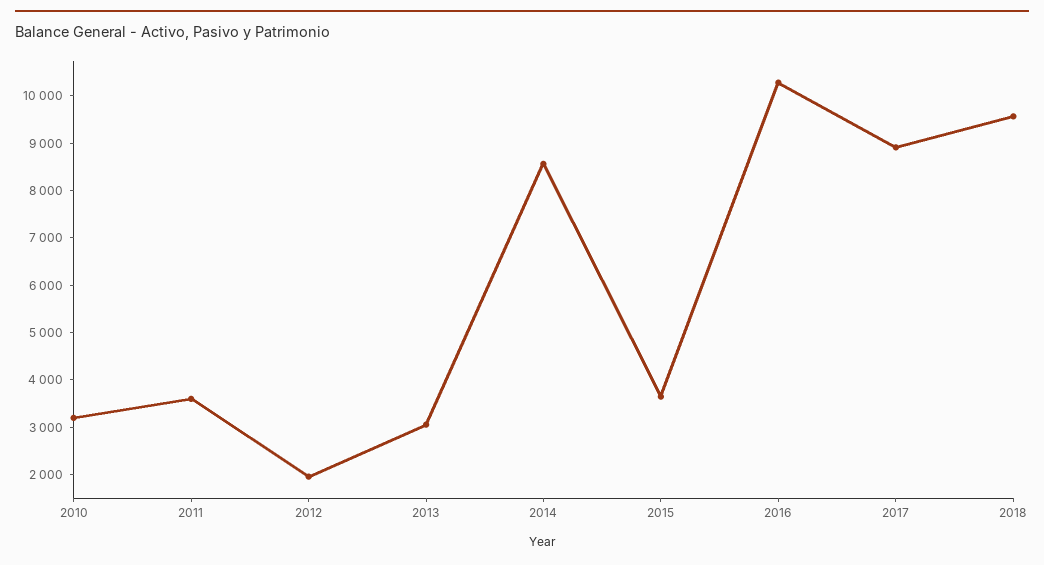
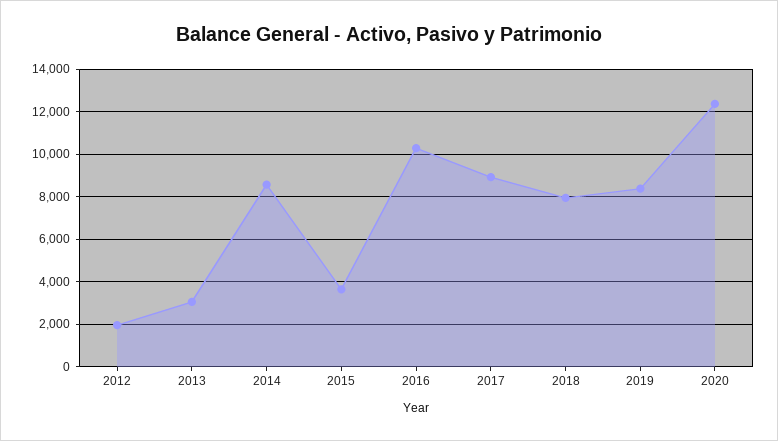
2010: 3200 -> none
2011: 3600 -> none
2018: 9600 -> 8000
2019: none -> 8500
2020: none -> 12500

